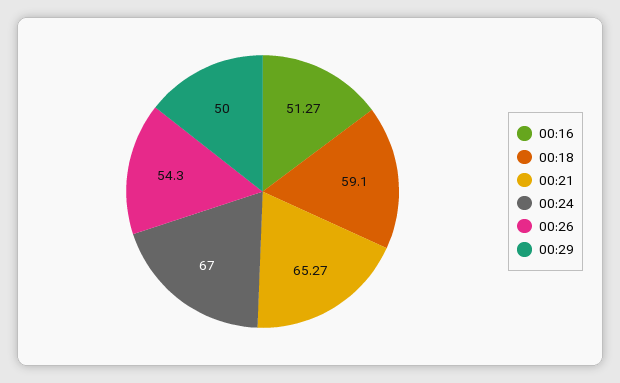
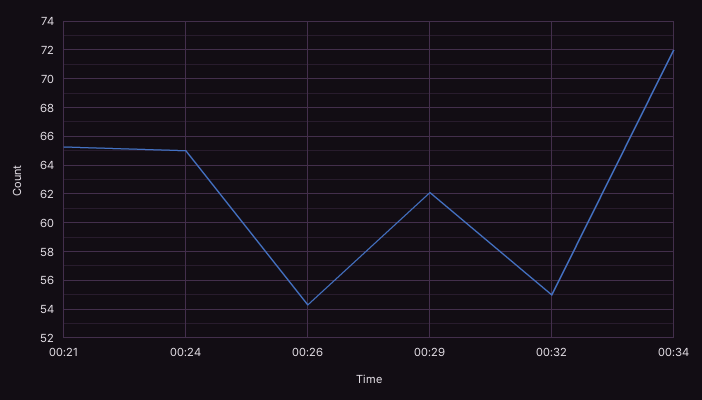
00:16: 51.27 -> none
00:18: 59.1 -> none
00:24: 67 -> 65
00:29: 50 -> 62
00:32: none -> 55
00:34: none -> 72

